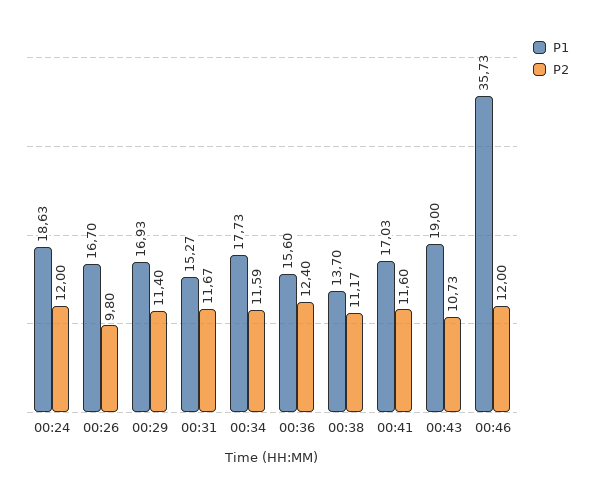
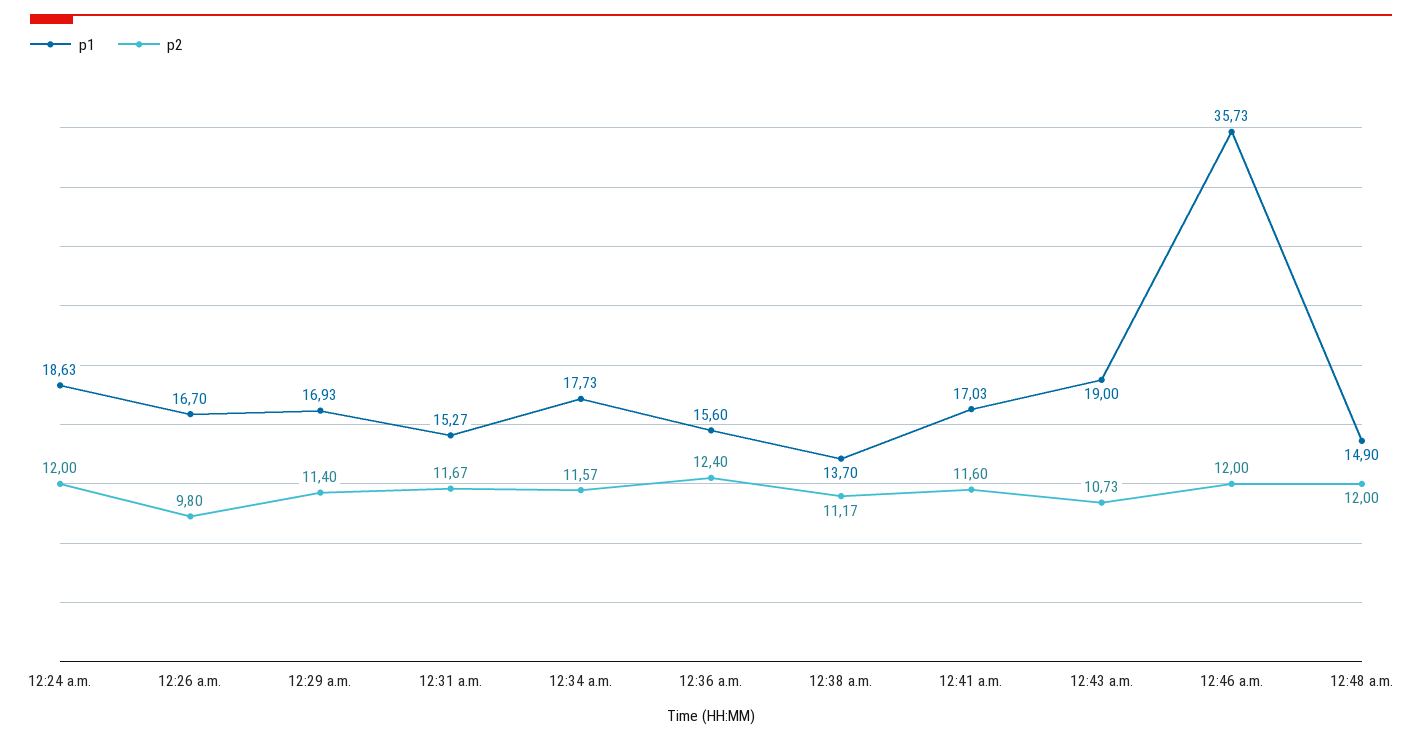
P2, 00:34: 11.59 -> 11.57
P1, 12:48 a.m.: none -> 14.9
P2, 12:48 a.m.: none -> 12

